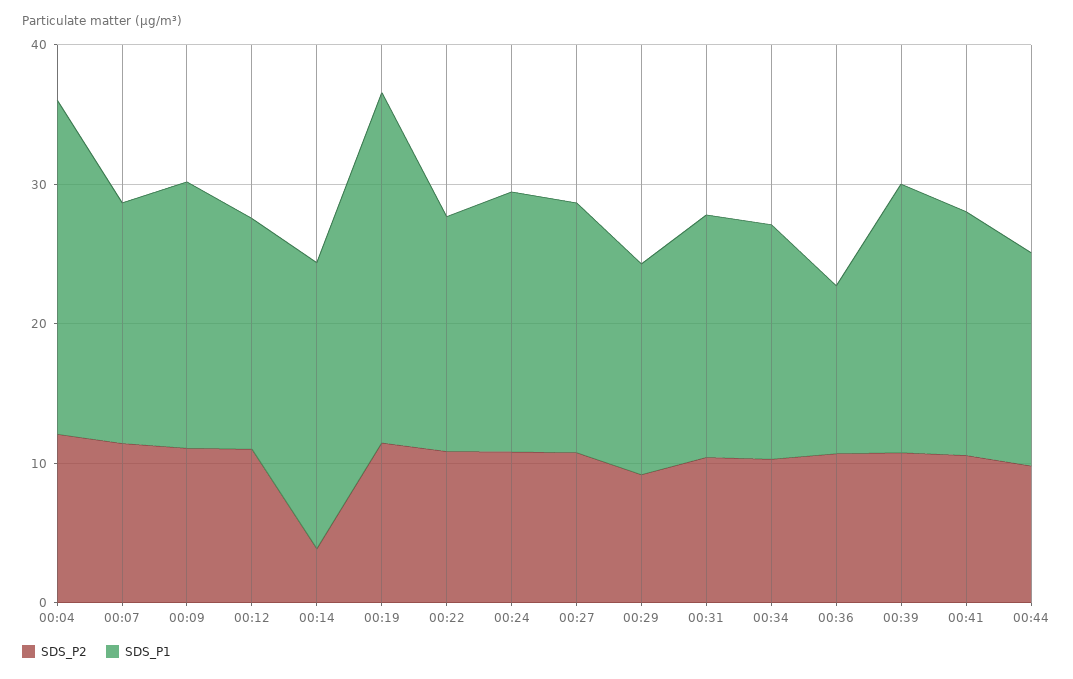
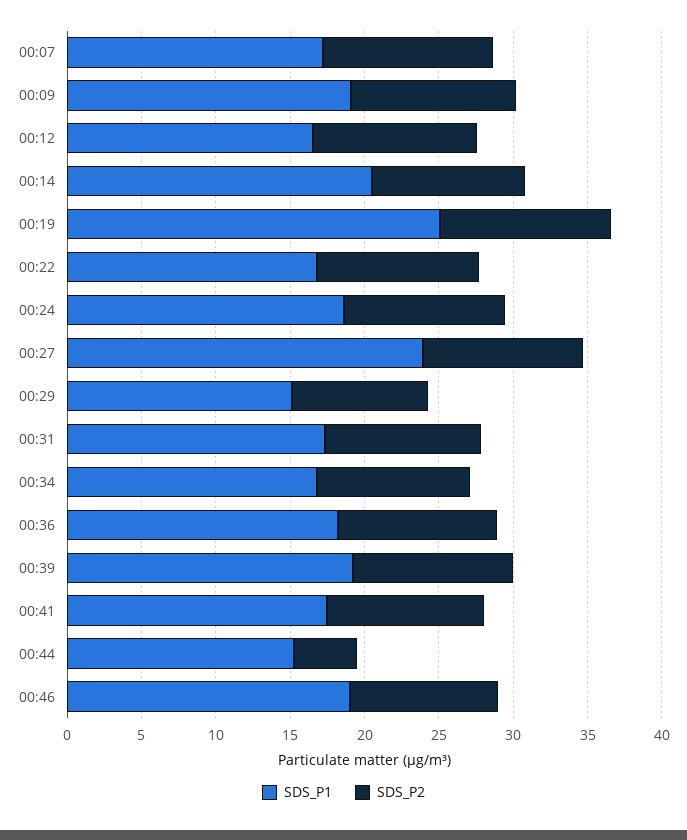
SDS_P2, 00:04: 12 -> none
SDS_P1, 00:04: 24 -> none
SDS_P2, 00:14: 4 -> 10
SDS_P1, 00:27: 18 -> 24
SDS_P1, 00:36: 12 -> 18
SDS_P2, 00:44: 10 -> 4
SDS_P1, 00:46: none -> 19
SDS_P2, 00:46: none -> 10

